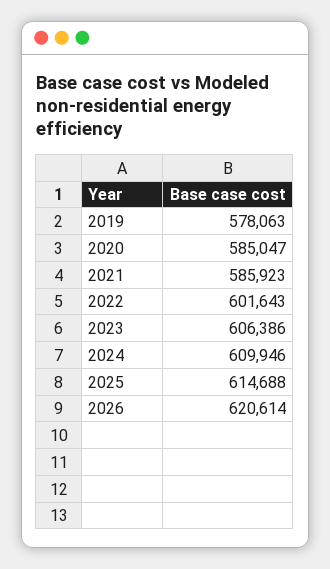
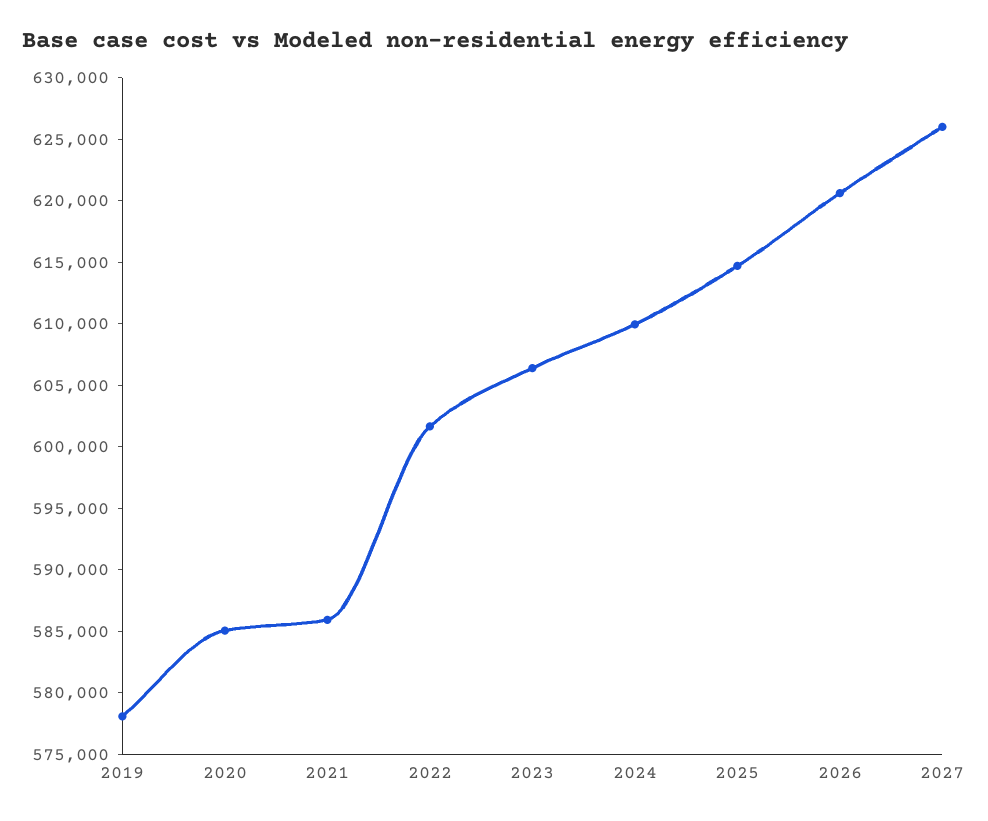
2027: none -> 626000

